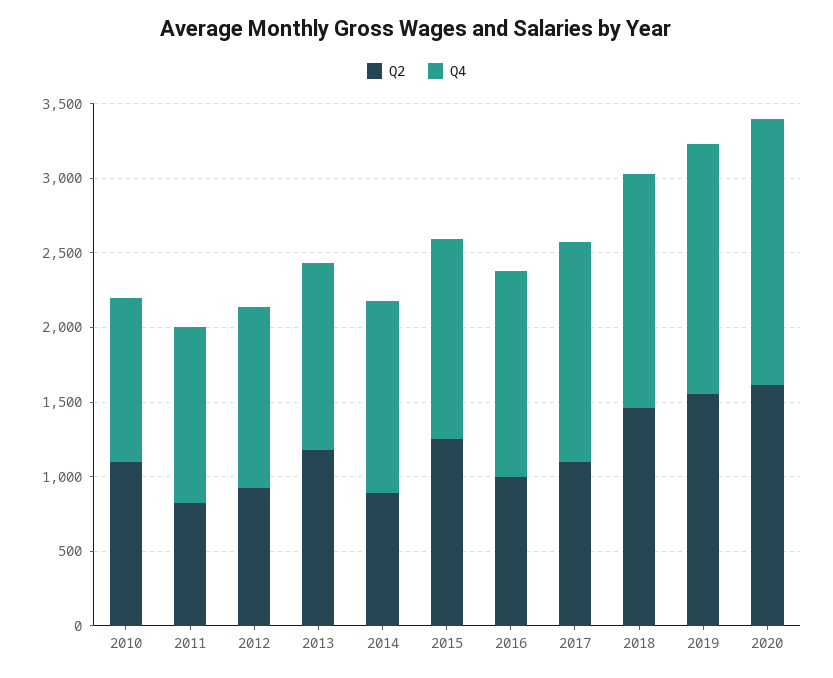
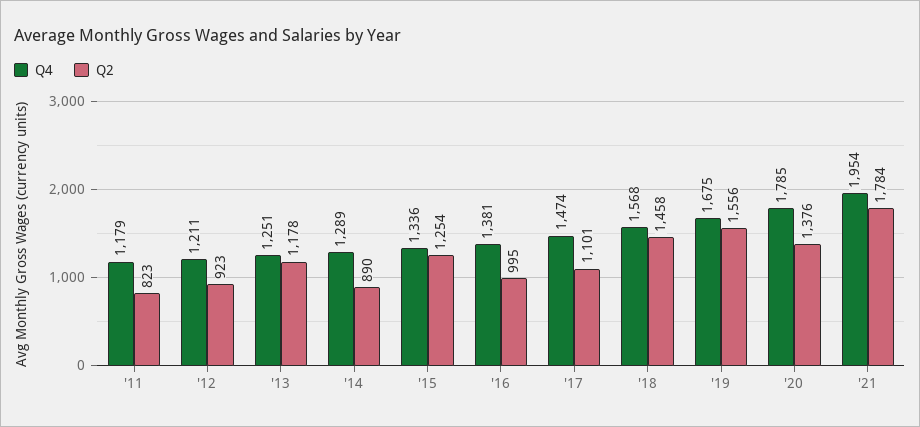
Q2, 2010: 1100 -> none
Q4, 2010: 1100 -> none
Q2, 2020: 1600 -> 1376
Q4, '21: none -> 1954
Q2, '21: none -> 1784

